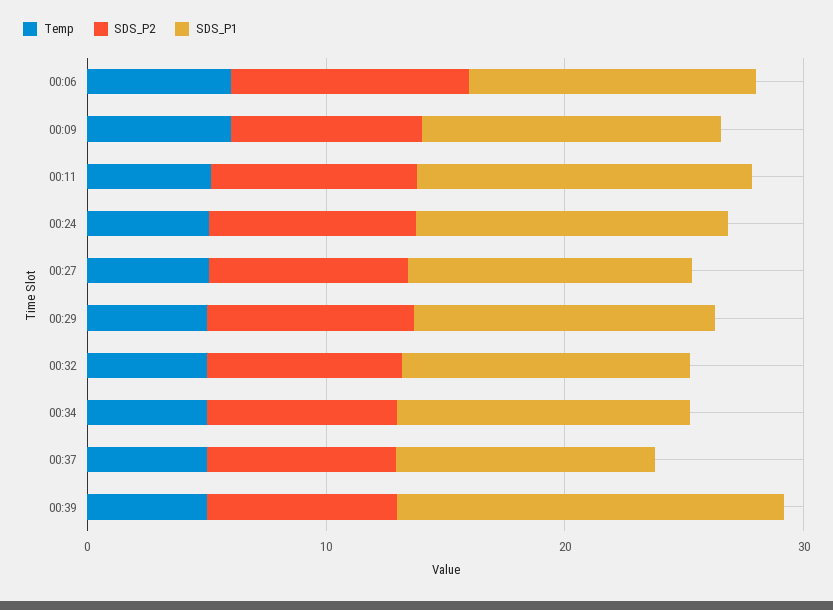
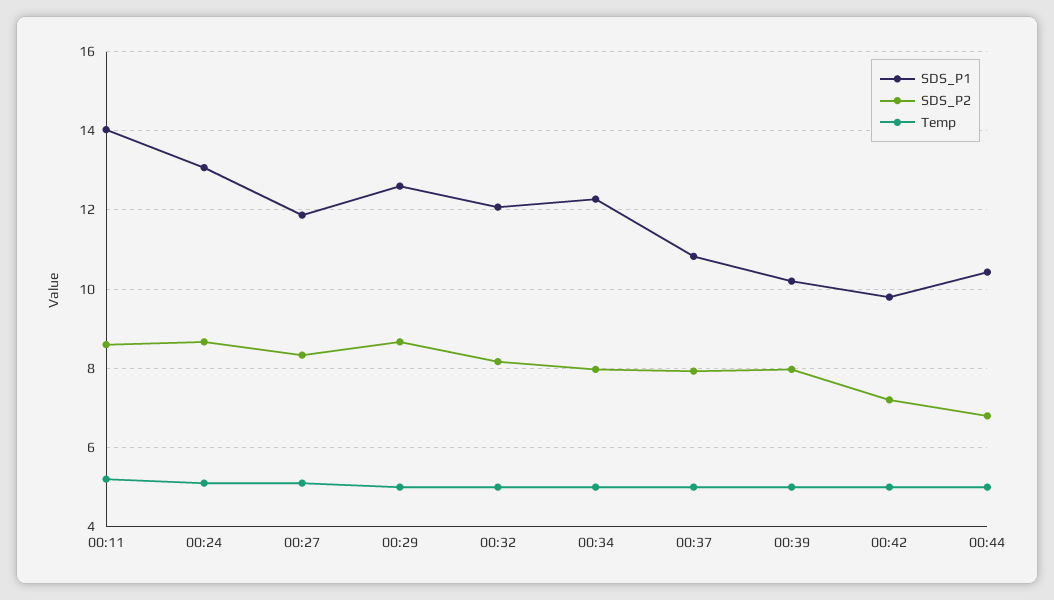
Temp, 00:06: 6 -> none
SDS_P2, 00:06: 10 -> none
SDS_P1, 00:06: 12 -> none
Temp, 00:09: 6 -> none
SDS_P2, 00:09: 8 -> none
SDS_P1, 00:09: 12 -> none
SDS_P1, 00:39: 16 -> 10.2
SDS_P1, 00:42: none -> 9.8
SDS_P2, 00:42: none -> 7.2
Temp, 00:42: none -> 5
SDS_P1, 00:44: none -> 10.4
SDS_P2, 00:44: none -> 6.8
Temp, 00:44: none -> 5

